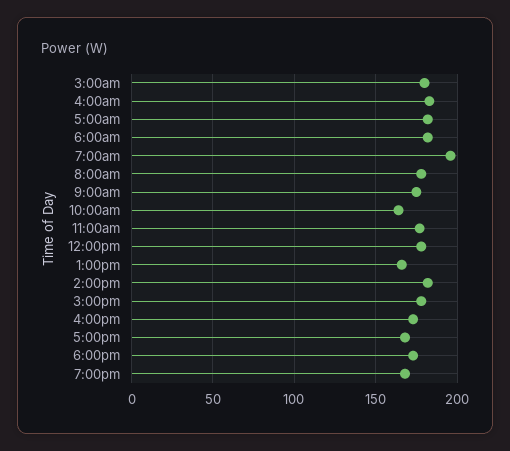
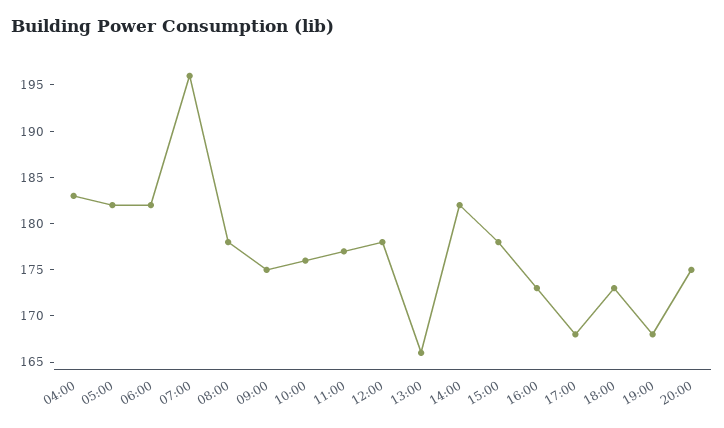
3:00am: 180 -> none
10:00am: 165 -> 176
20:00: none -> 175

